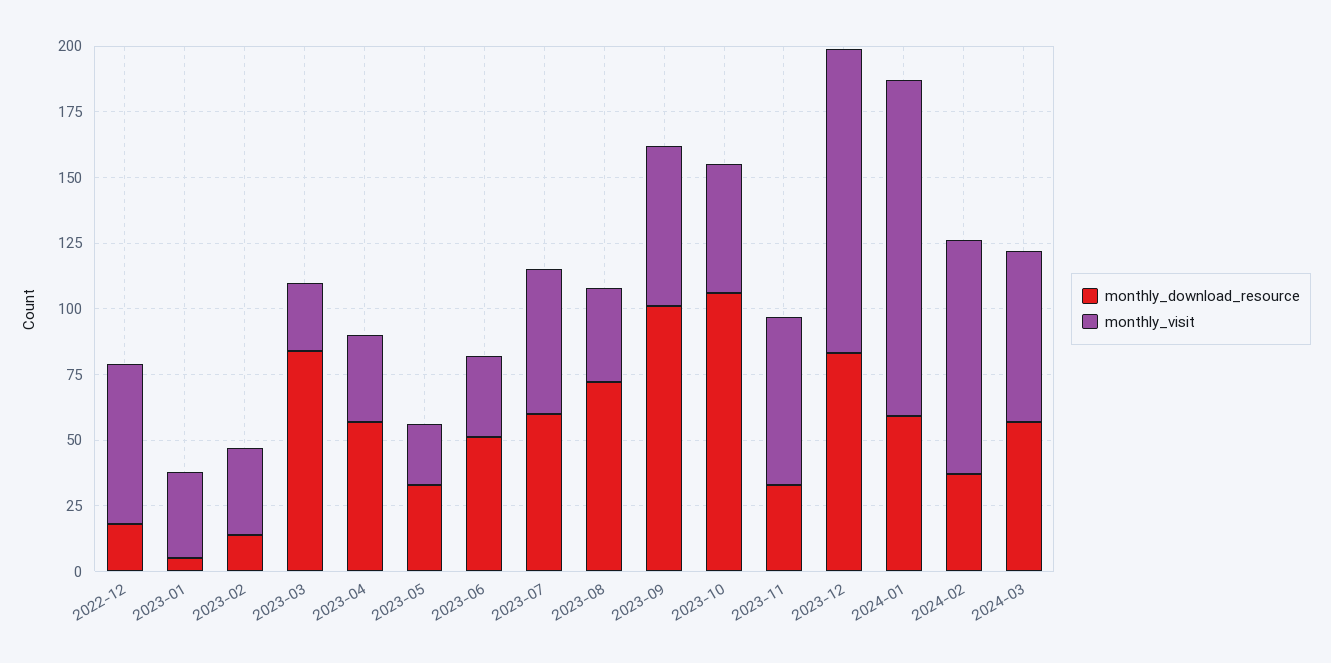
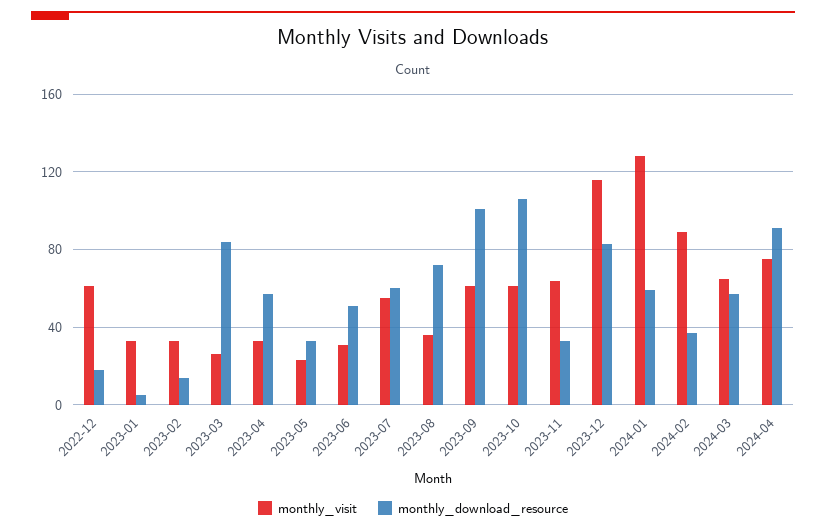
monthly_visit, 2023-10: 50 -> 60
monthly_visit, 2024-04: none -> 75
monthly_download_resource, 2024-04: none -> 90

